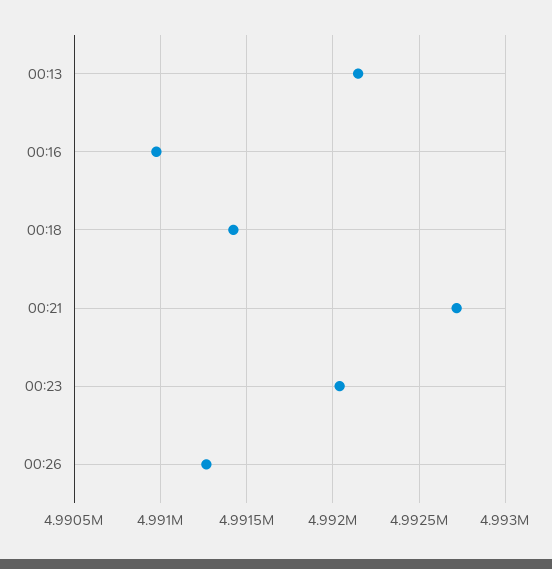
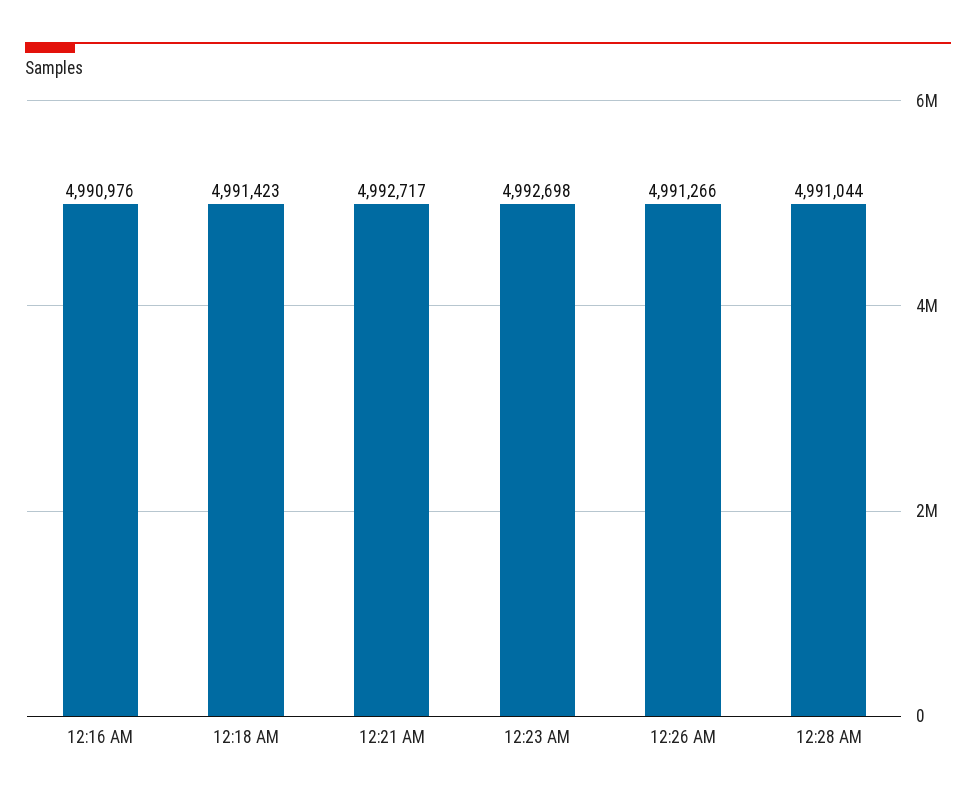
00:13: 4992150 -> none
00:23: 4992050 -> 4992698
12:28 AM: none -> 4991044

